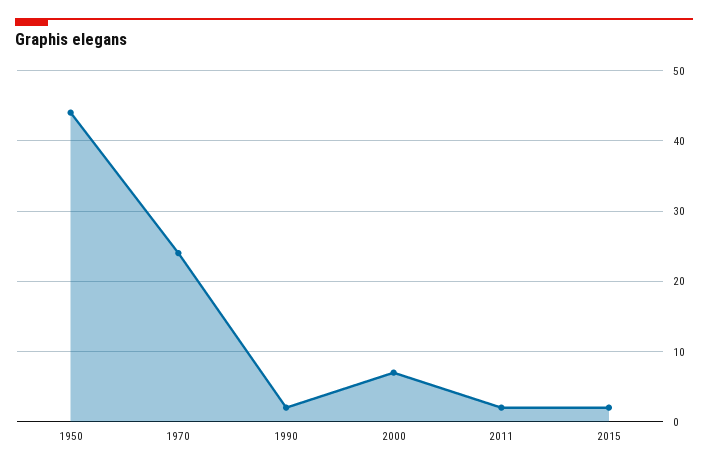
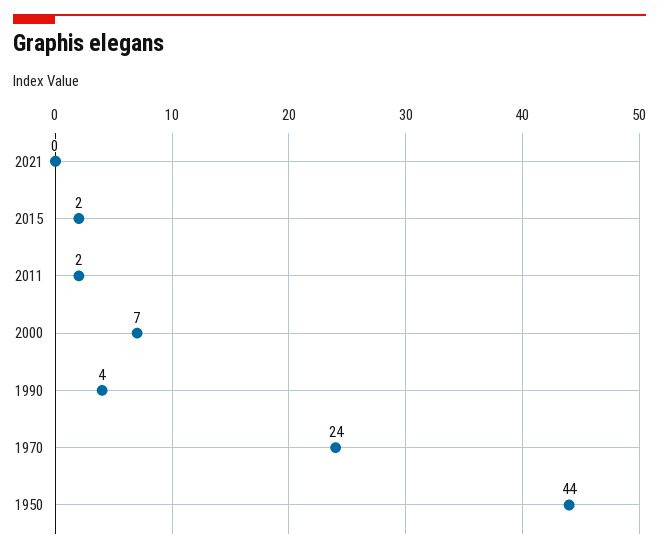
1990: 2 -> 4
2021: none -> 0

